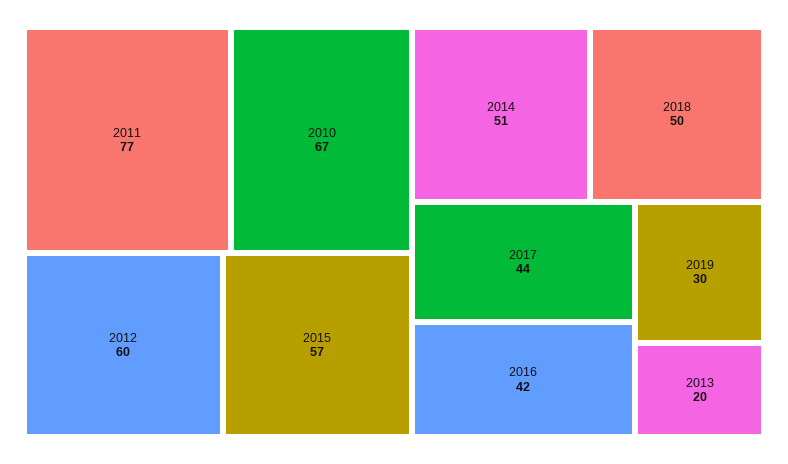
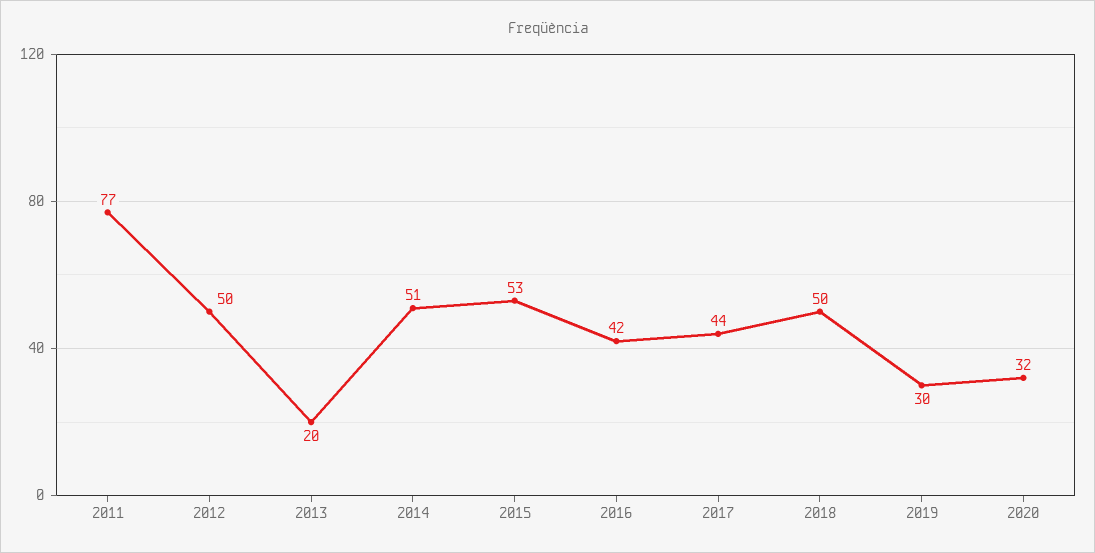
2010: 67 -> none
2012: 60 -> 50
2015: 57 -> 53
2020: none -> 32

